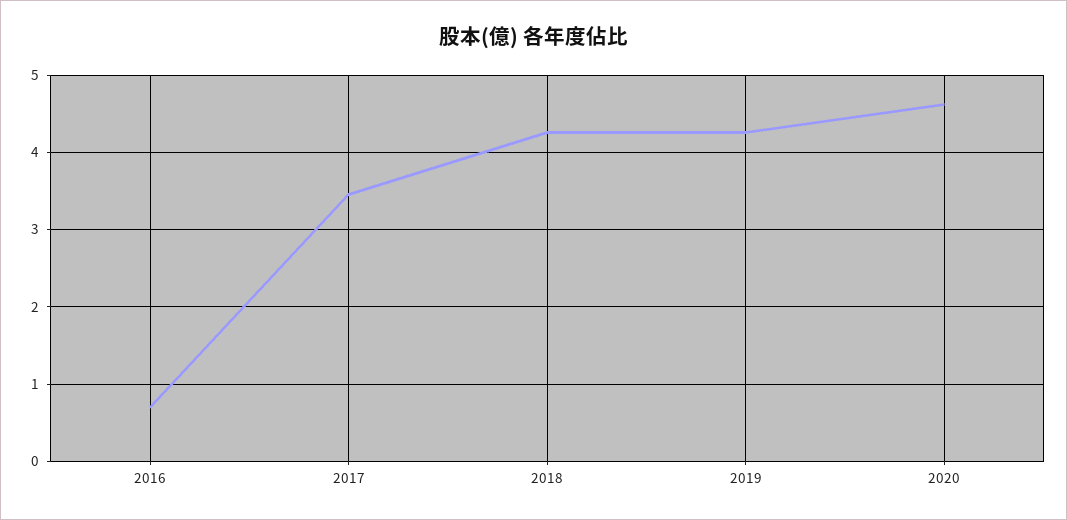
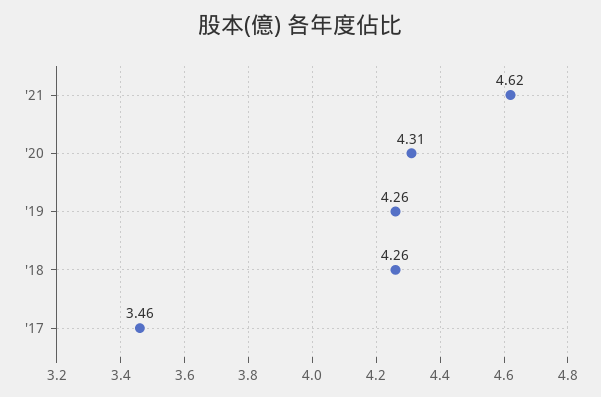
2016: 0.7 -> none
2020: 4.6 -> 4.31
'21: none -> 4.62

